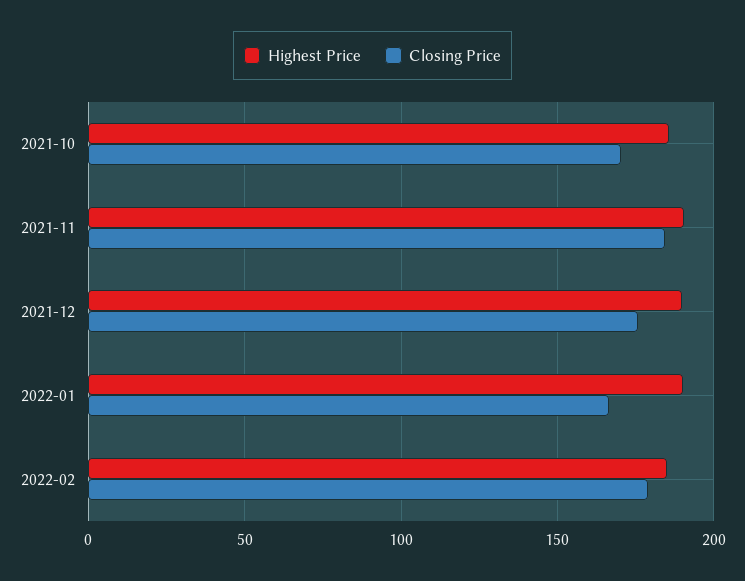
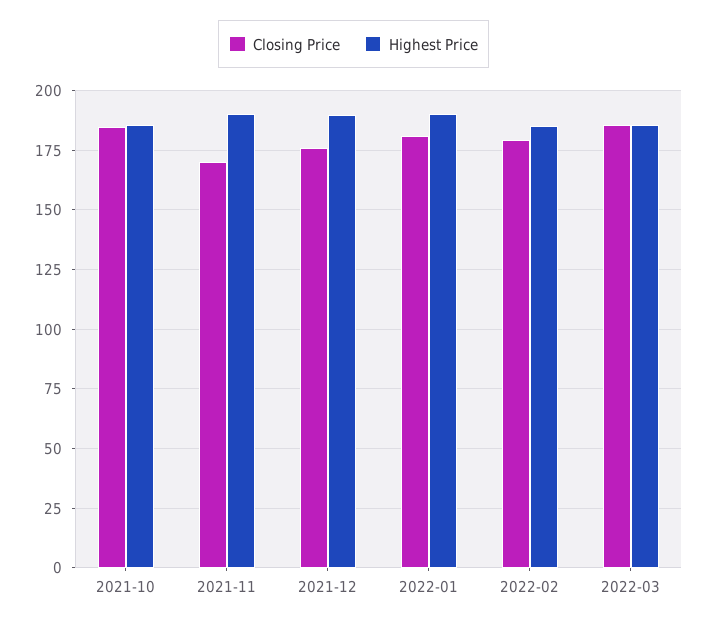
Closing Price, 2021-10: 170 -> 185
Closing Price, 2021-11: 185 -> 170
Closing Price, 2022-01: 165 -> 180
Closing Price, 2022-03: none -> 185
Highest Price, 2022-03: none -> 185

